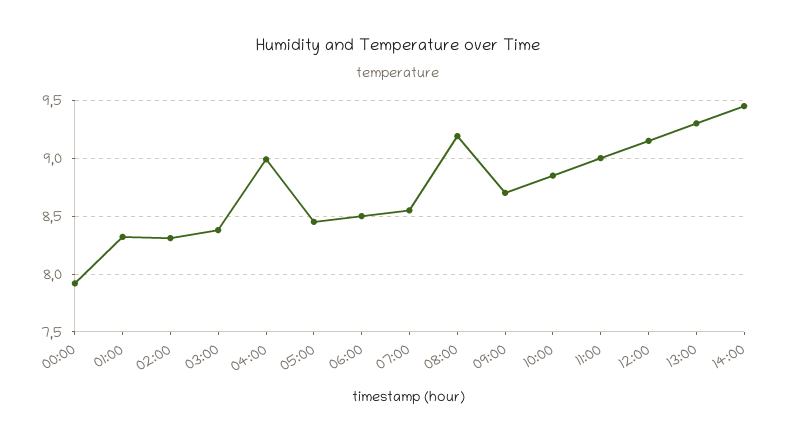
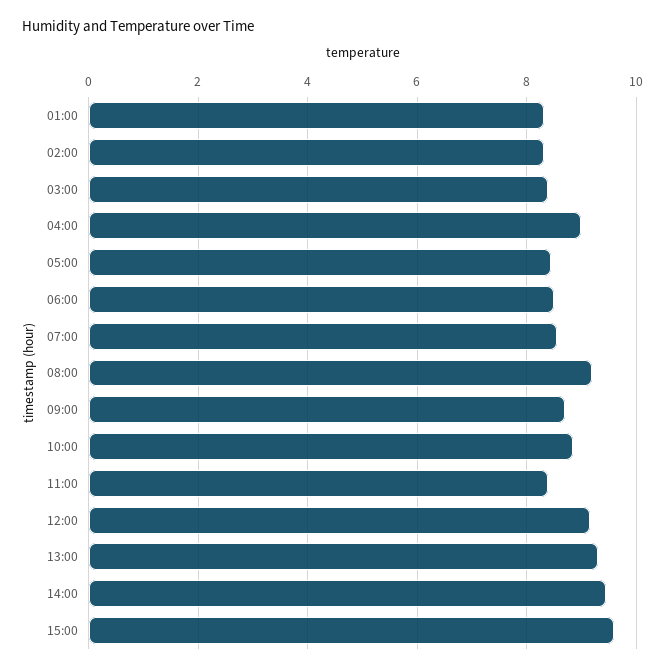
00:00: 7.9 -> none
11:00: 9 -> 8.4
15:00: none -> 9.6

